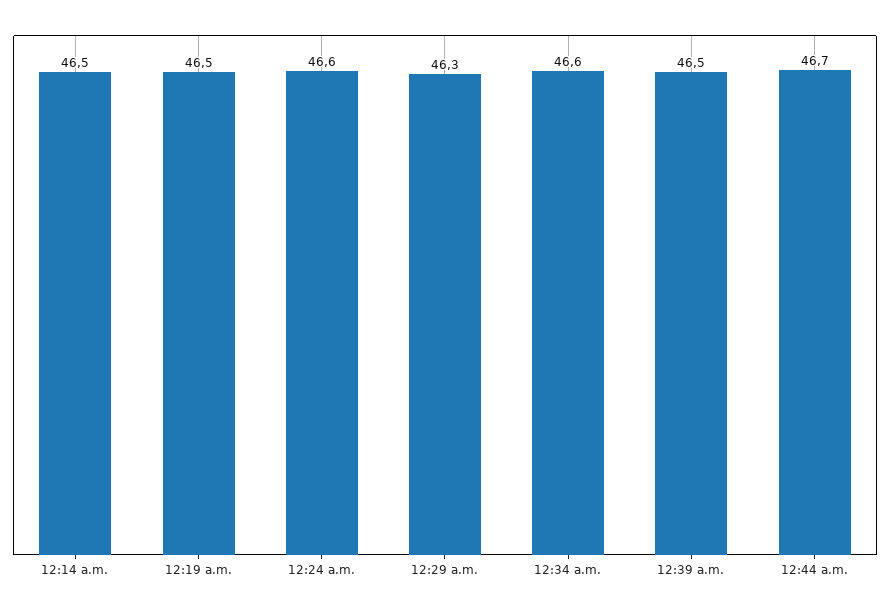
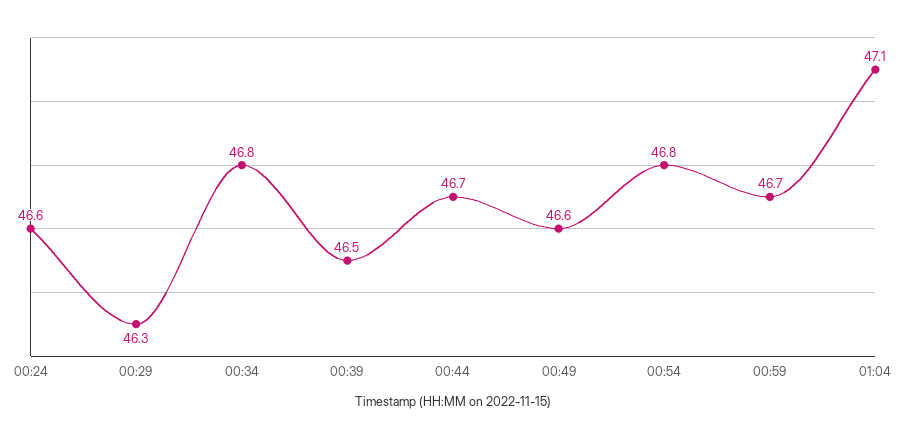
12:14 a.m.: 46.5 -> none
12:19 a.m.: 46.5 -> none
12:34 a.m.: 46.6 -> 46.8
00:49: none -> 46.6
00:54: none -> 46.8
00:59: none -> 46.7
01:04: none -> 47.1

